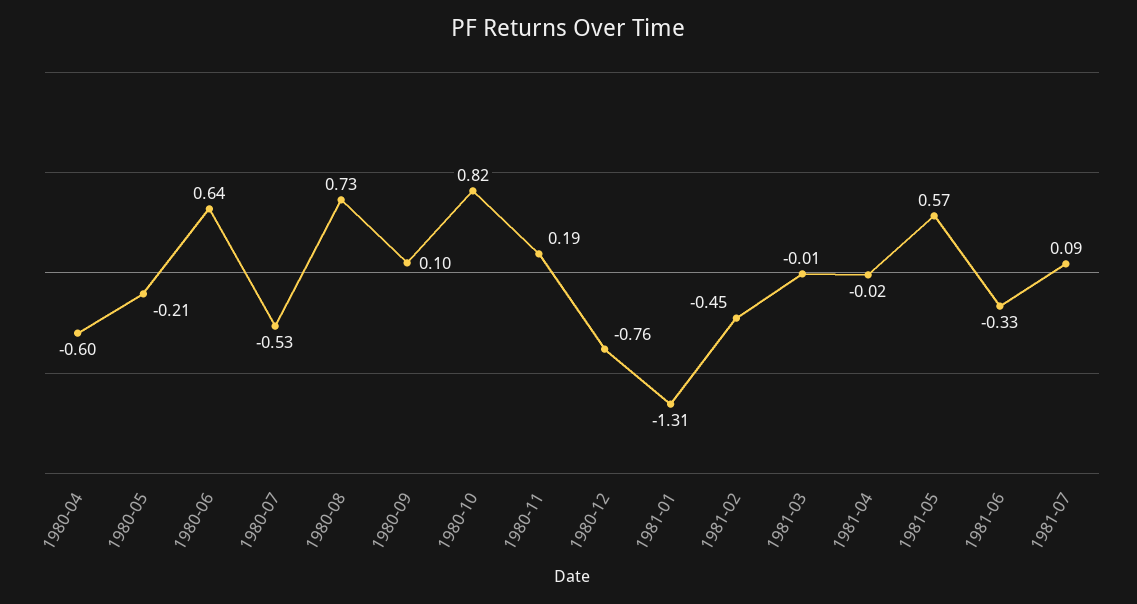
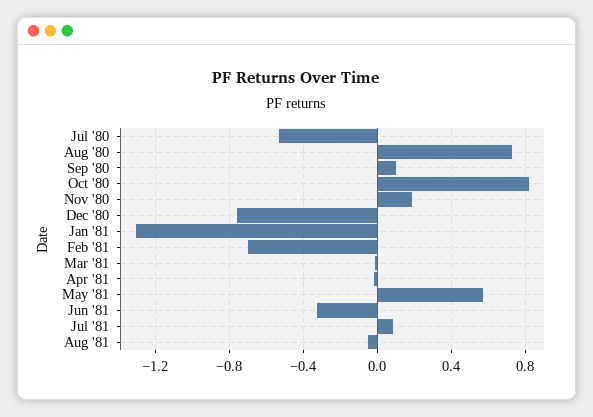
1980-04: -0.6 -> none
1980-05: -0.21 -> none
1980-06: 0.64 -> none
1981-02: -0.45 -> -0.7
Aug '81: none -> -0.05

